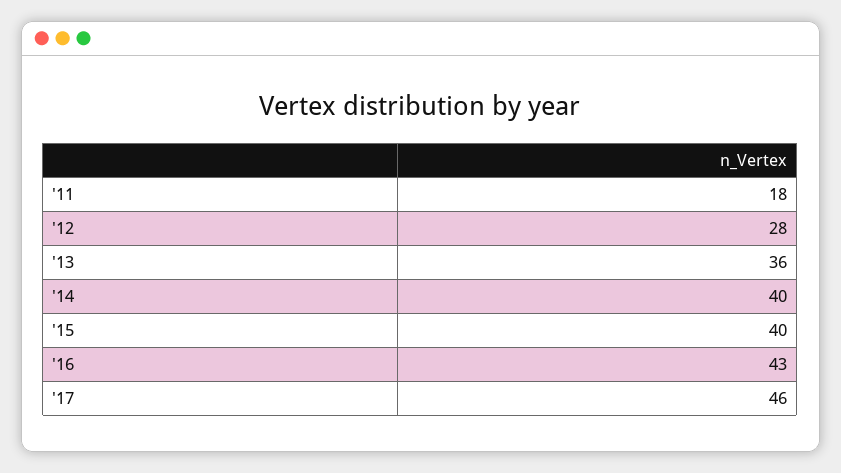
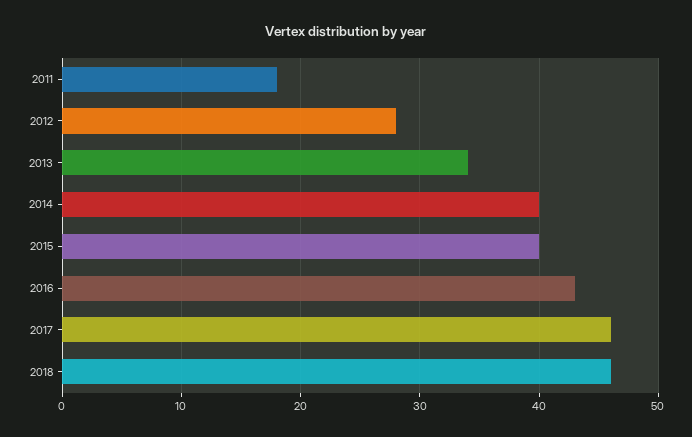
'13: 36 -> 34
2018: none -> 46

